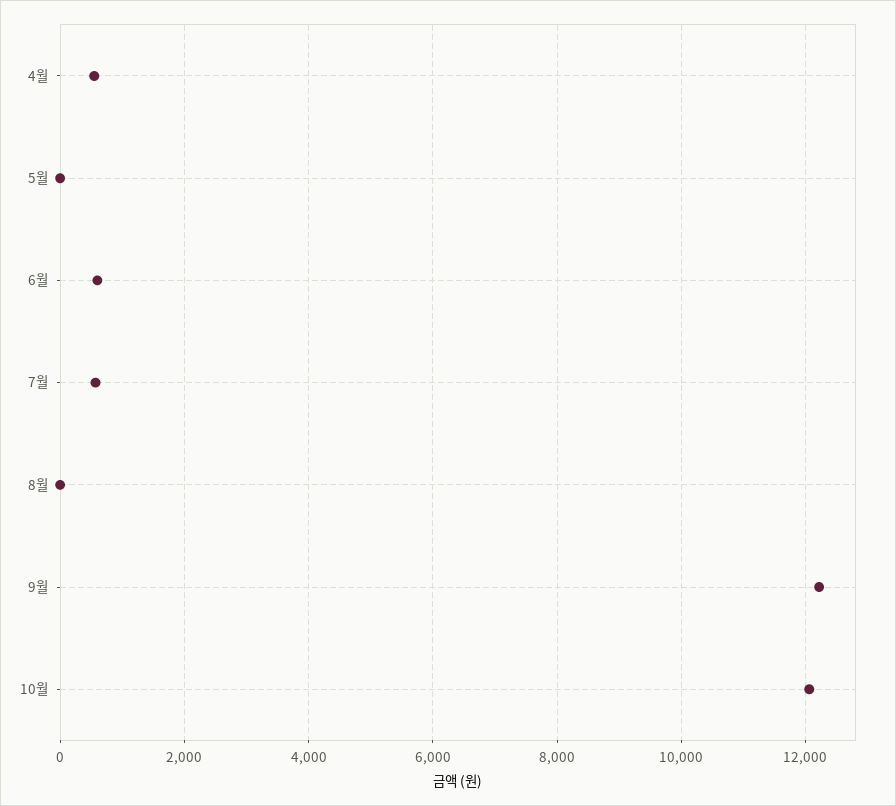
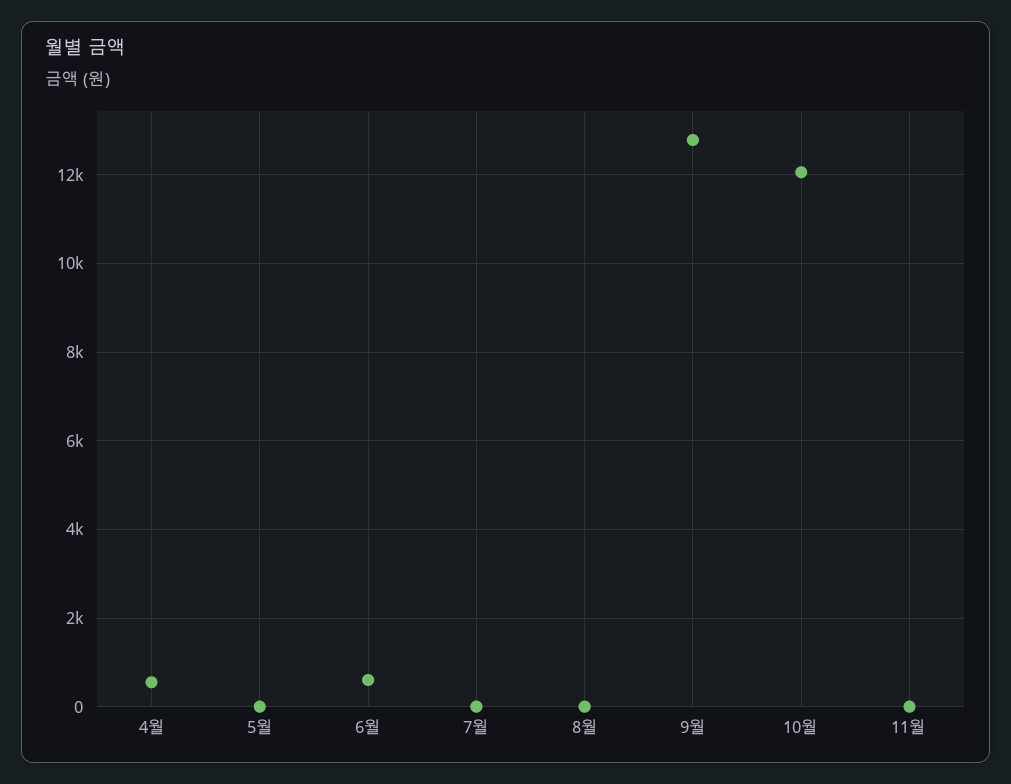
7월: 600 -> 0
9월: 12200 -> 12800
11월: none -> 0

